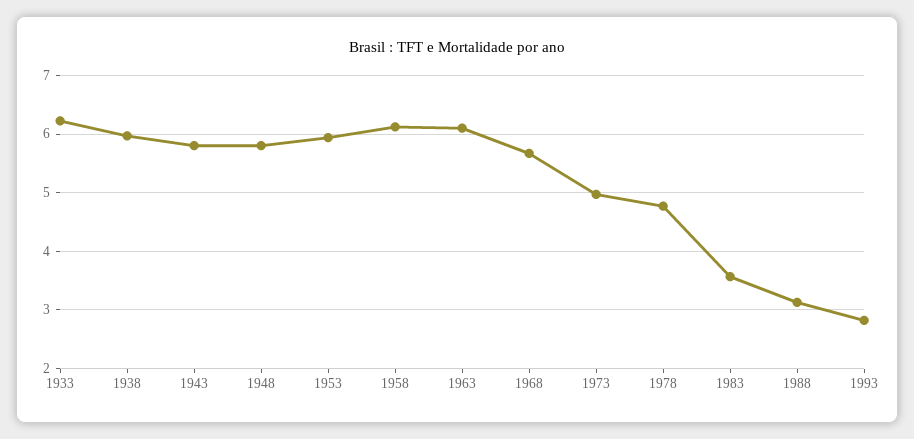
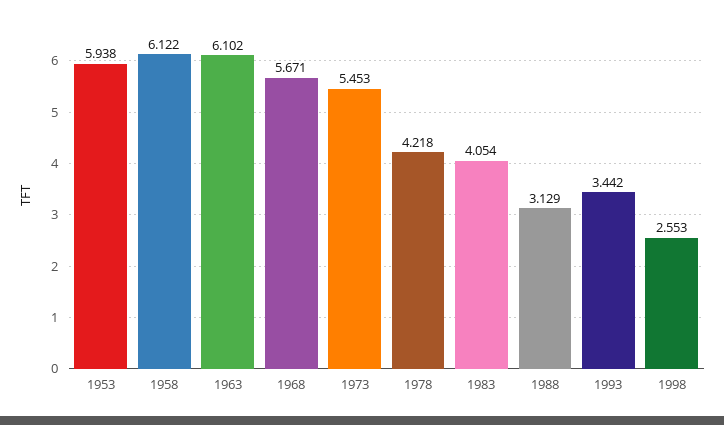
1933: 6.2 -> none
1938: 6 -> none
1943: 5.8 -> none
1948: 5.8 -> none
1973: 5 -> 5.453
1978: 4.8 -> 4.218
1983: 3.6 -> 4.054
1993: 2.8 -> 3.442
1998: none -> 2.553

